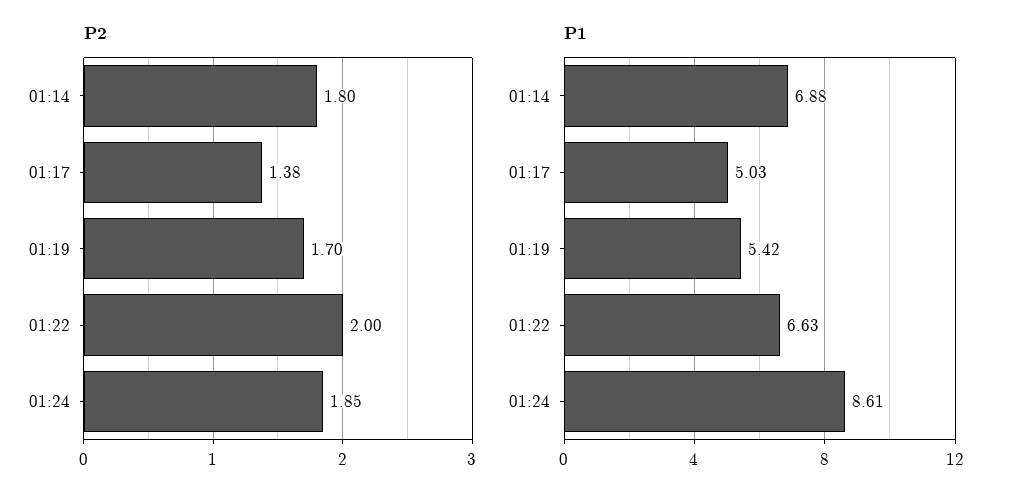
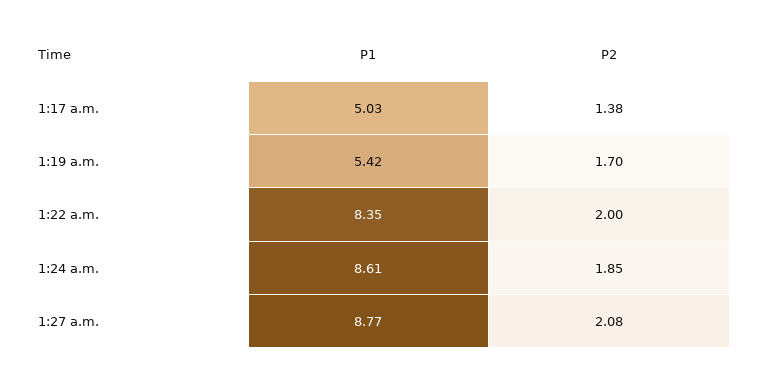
P2, 01:14: 1.8 -> none
P1, 01:14: 6.88 -> none
P1, 01:22: 6.63 -> 8.35
P1, 1:27 a.m.: none -> 8.77
P2, 1:27 a.m.: none -> 2.08

